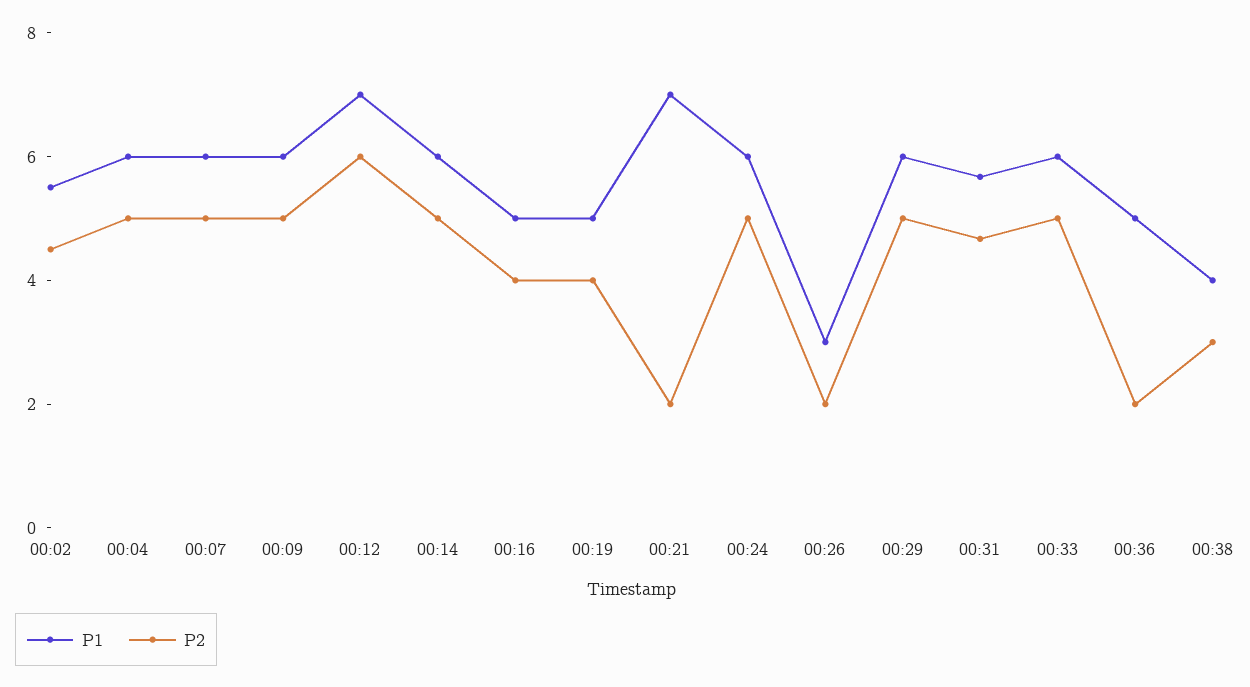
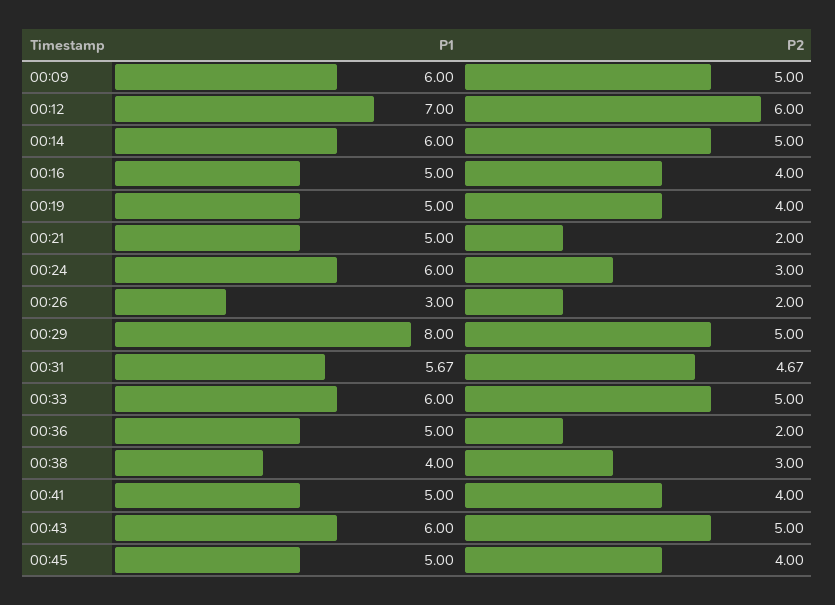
P1, 00:02: 5.5 -> none
P2, 00:02: 4.5 -> none
P1, 00:04: 6 -> none
P2, 00:04: 5 -> none
P1, 00:07: 6 -> none
P2, 00:07: 5 -> none
P1, 00:21: 7 -> 5
P2, 00:24: 5 -> 3
P1, 00:29: 6 -> 8
P1, 00:41: none -> 5
P2, 00:41: none -> 4
P1, 00:43: none -> 6
P2, 00:43: none -> 5
P1, 00:45: none -> 5
P2, 00:45: none -> 4

